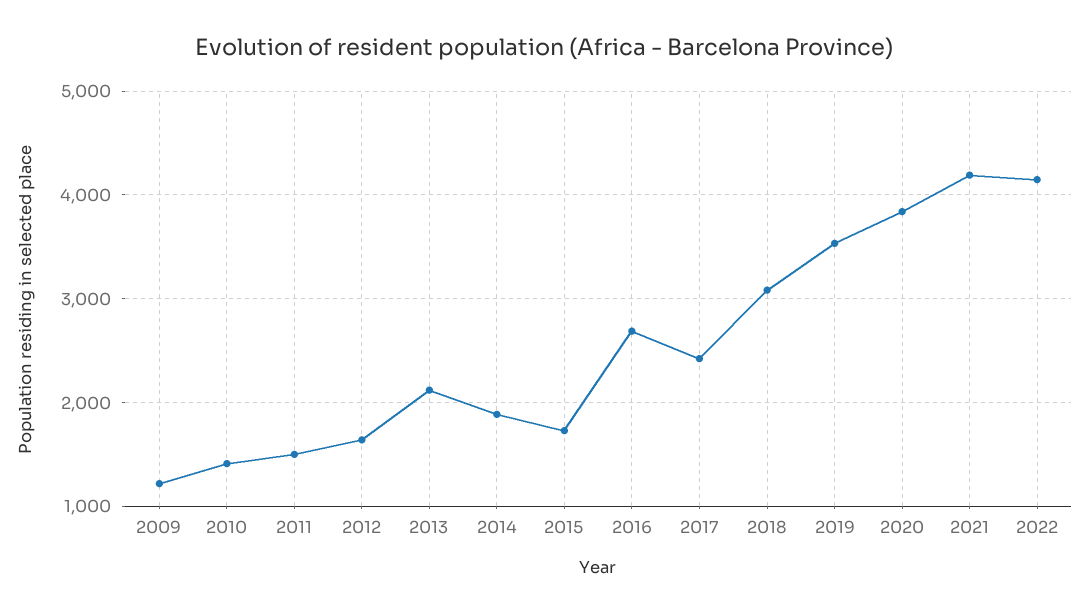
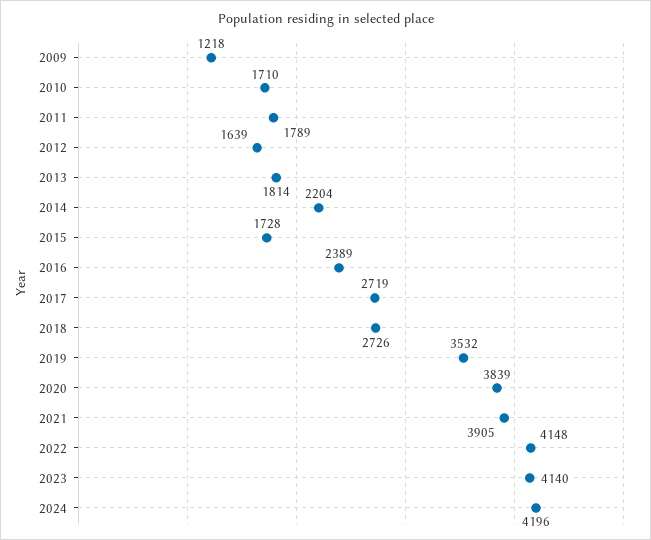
2010: 1400 -> 1710
2011: 1500 -> 1789
2013: 2100 -> 1814
2014: 1900 -> 2204
2016: 2700 -> 2389
2017: 2400 -> 2719
2018: 3100 -> 2726
2021: 4200 -> 3905
2023: none -> 4140
2024: none -> 4196

